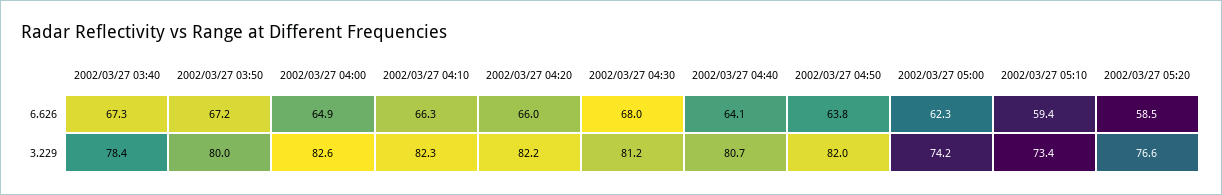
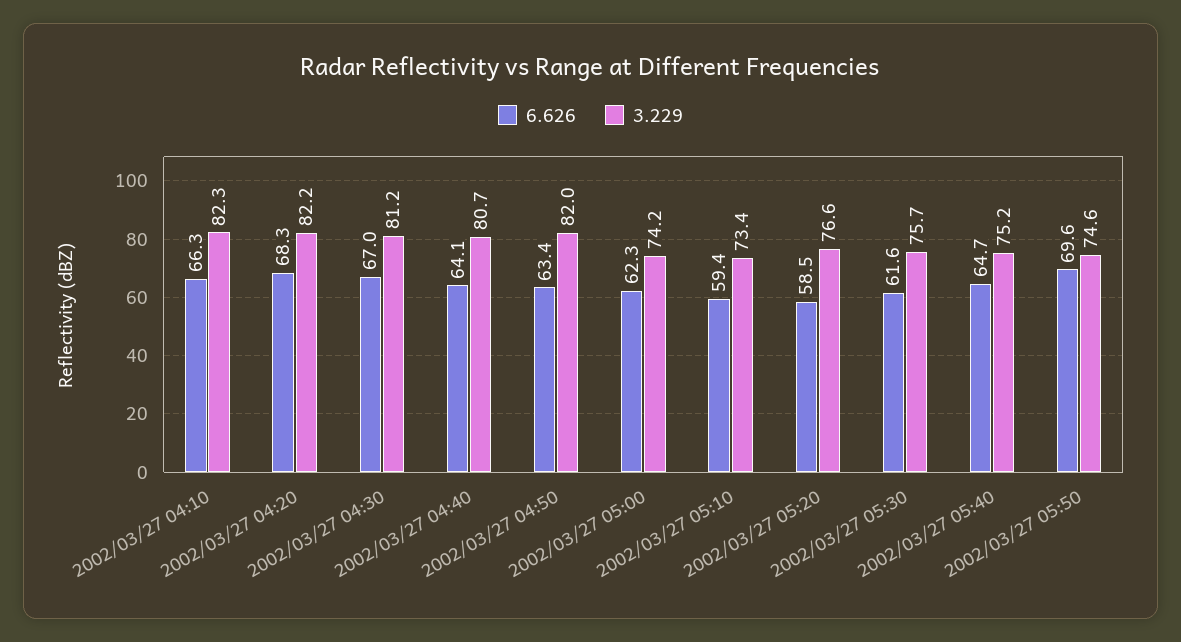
6.626, 2002/03/27 03:40: 67.3 -> none
6.626, 2002/03/27 03:50: 67.2 -> none
6.626, 2002/03/27 04:00: 64.9 -> none
6.626, 2002/03/27 04:20: 66 -> 68.3
6.626, 2002/03/27 04:30: 68 -> 67
6.626, 2002/03/27 04:50: 63.8 -> 63.4
3.229, 2002/03/27 03:40: 78.4 -> none
3.229, 2002/03/27 03:50: 80 -> none
3.229, 2002/03/27 04:00: 82.6 -> none
6.626, 2002/03/27 05:30: none -> 61.6
3.229, 2002/03/27 05:30: none -> 75.7
6.626, 2002/03/27 05:40: none -> 64.7
3.229, 2002/03/27 05:40: none -> 75.2
6.626, 2002/03/27 05:50: none -> 69.6
3.229, 2002/03/27 05:50: none -> 74.6

